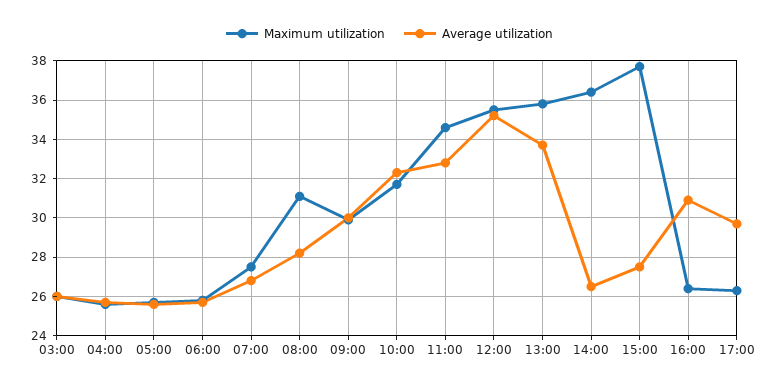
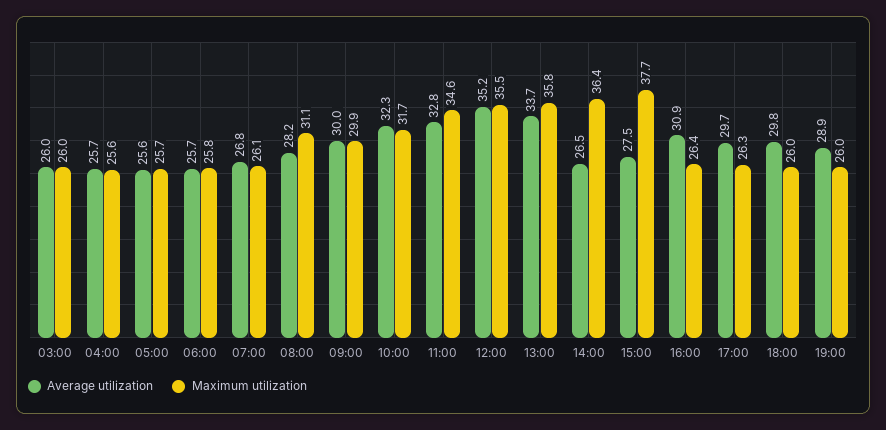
Maximum utilization, 07:00: 27.5 -> 26.1
Average utilization, 18:00: none -> 29.8
Maximum utilization, 18:00: none -> 26
Average utilization, 19:00: none -> 28.9
Maximum utilization, 19:00: none -> 26

